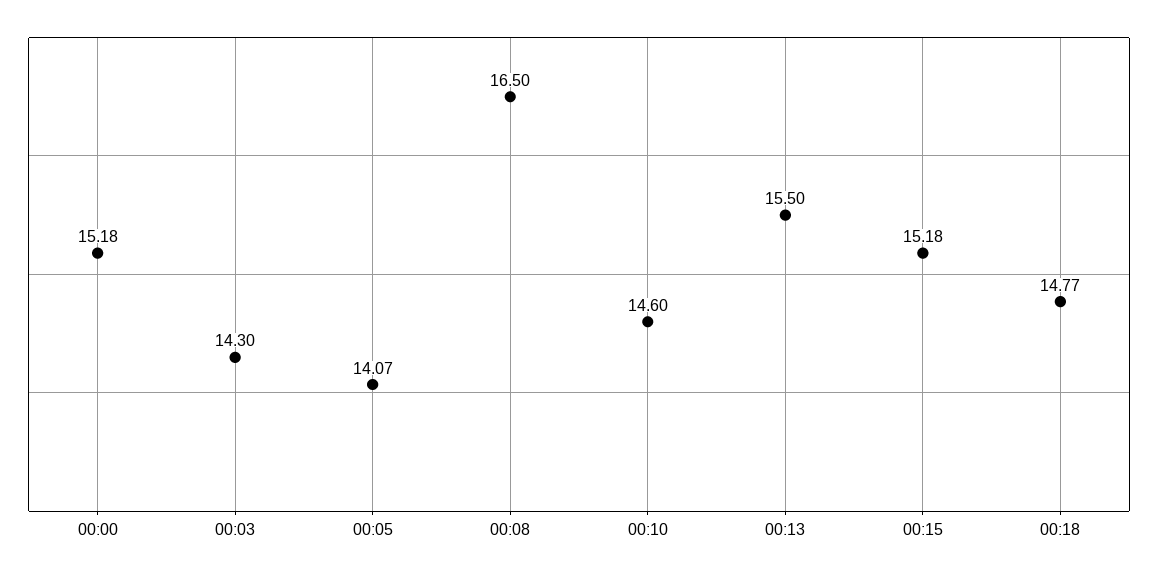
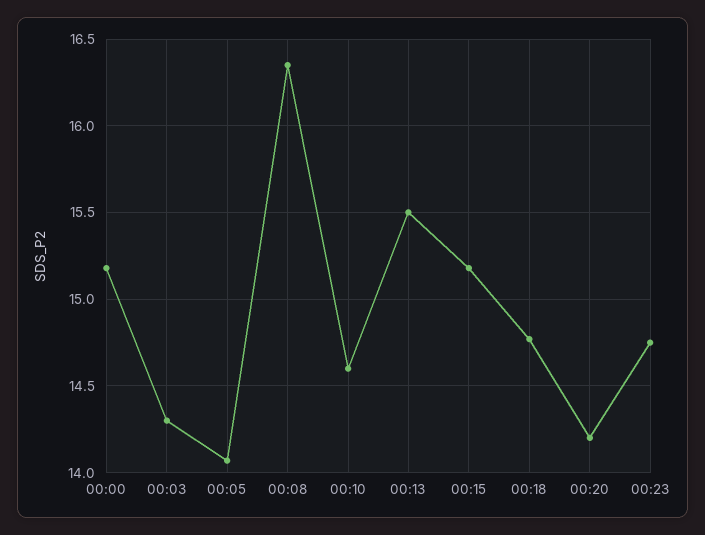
00:08: 16.5 -> 16.35
00:20: none -> 14.2
00:23: none -> 14.75

